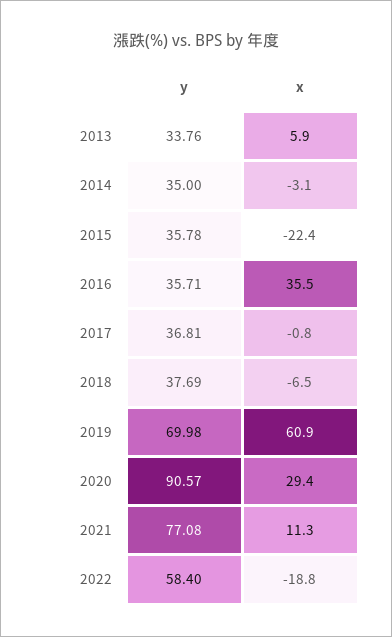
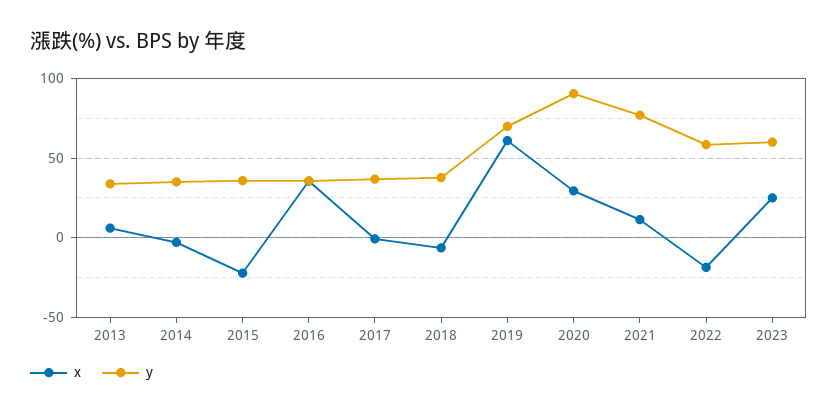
x, 2023: none -> 25
y, 2023: none -> 60

